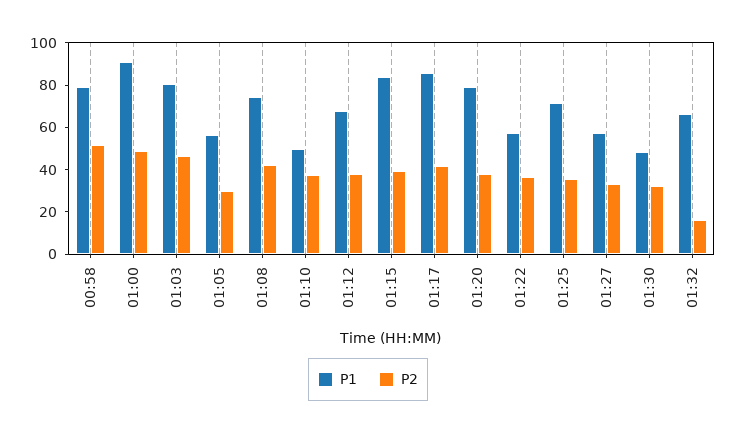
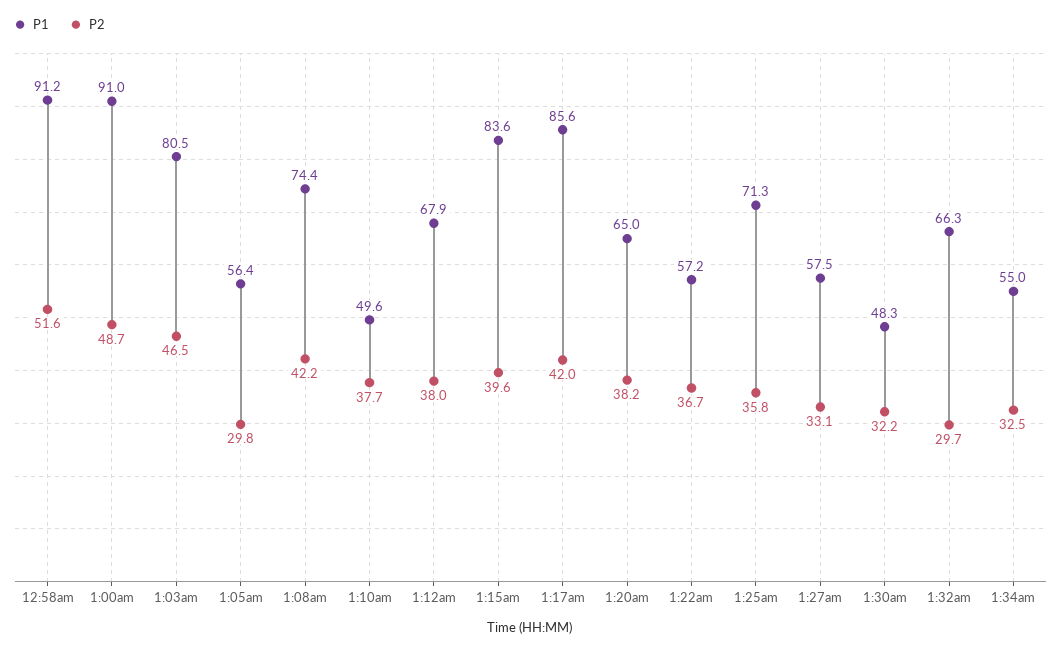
P1, 00:58: 80 -> 91.2
P1, 01:20: 80 -> 65
P2, 01:32: 15 -> 29.7
P1, 1:34am: none -> 55
P2, 1:34am: none -> 32.5

